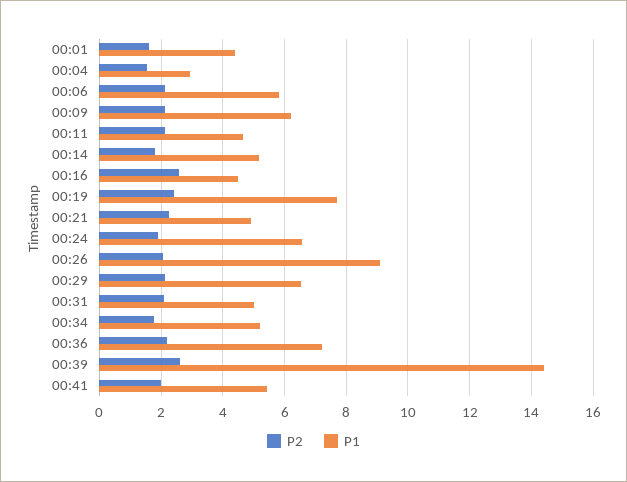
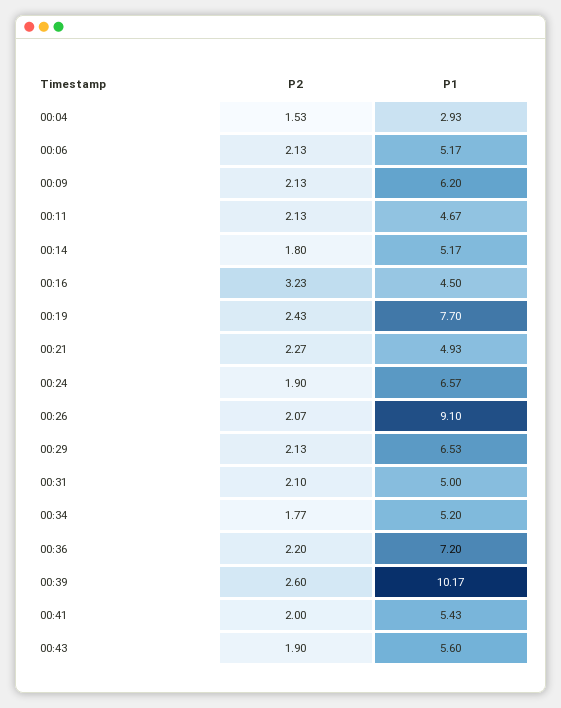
P2, 00:01: 1.6 -> none
P1, 00:01: 4.4 -> none
P1, 00:06: 5.8 -> 5.17
P2, 00:16: 2.6 -> 3.23
P1, 00:39: 14.4 -> 10.17
P2, 00:43: none -> 1.9
P1, 00:43: none -> 5.6

